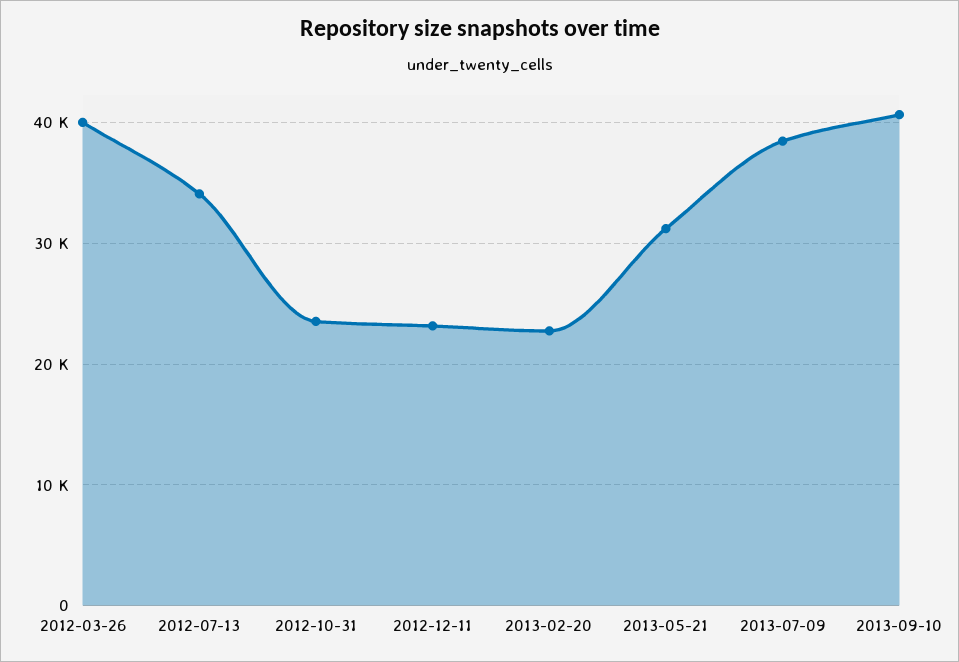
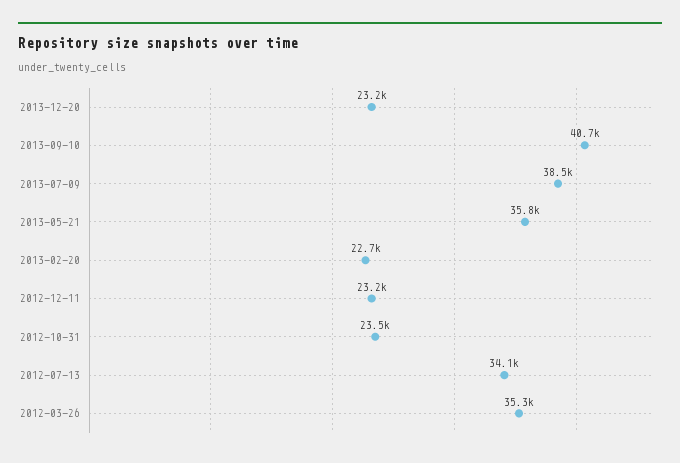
2012-03-26: 40000 -> 35300
2013-05-21: 31000 -> 35800
2013-12-20: none -> 23200

